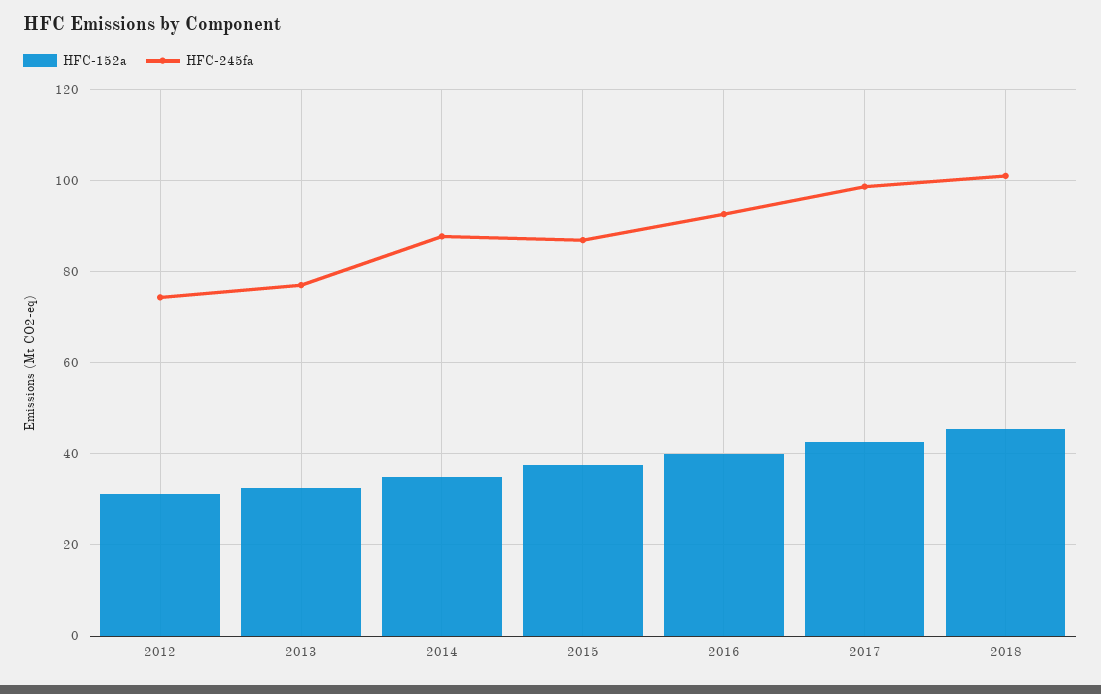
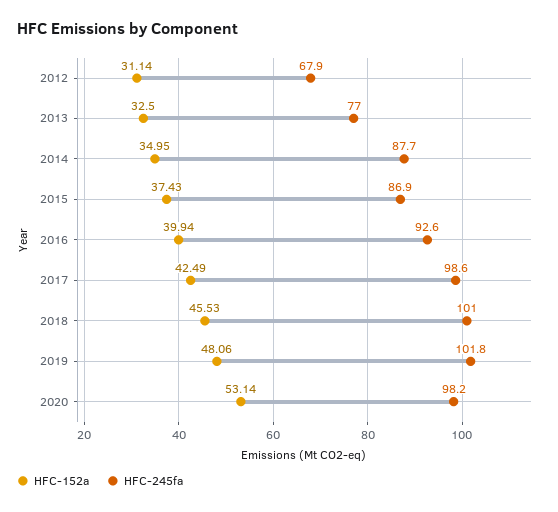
HFC-245fa, 2012: 74 -> 67.9
HFC-152a, 2019: none -> 48.06
HFC-245fa, 2019: none -> 101.8
HFC-152a, 2020: none -> 53.14
HFC-245fa, 2020: none -> 98.2

